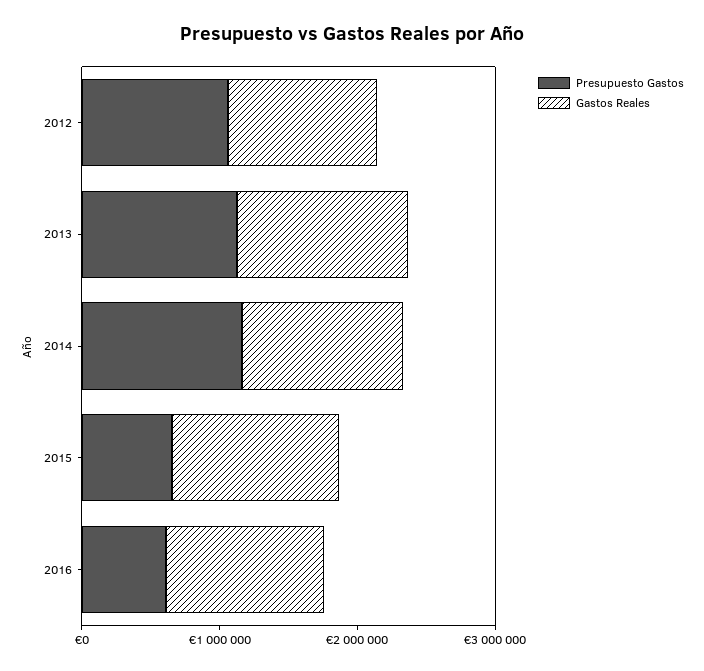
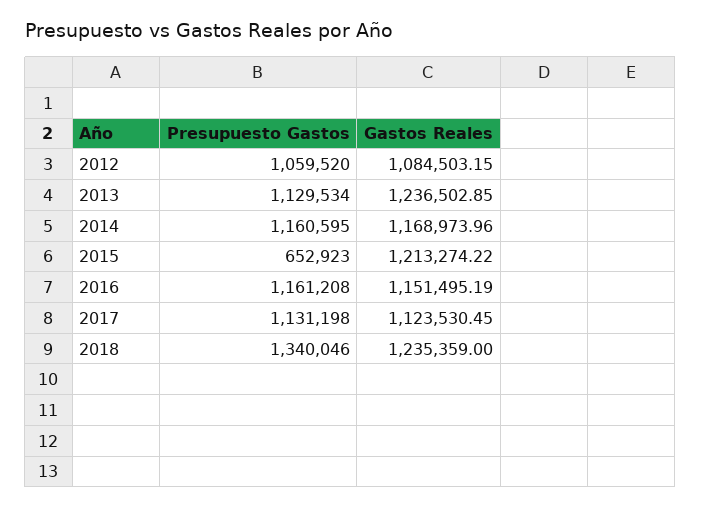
Presupuesto Gastos, 2016: 600000 -> 1161208
Presupuesto Gastos, 2017: none -> 1131198
Gastos Reales, 2017: none -> 1123530.45
Presupuesto Gastos, 2018: none -> 1340046
Gastos Reales, 2018: none -> 1235359

